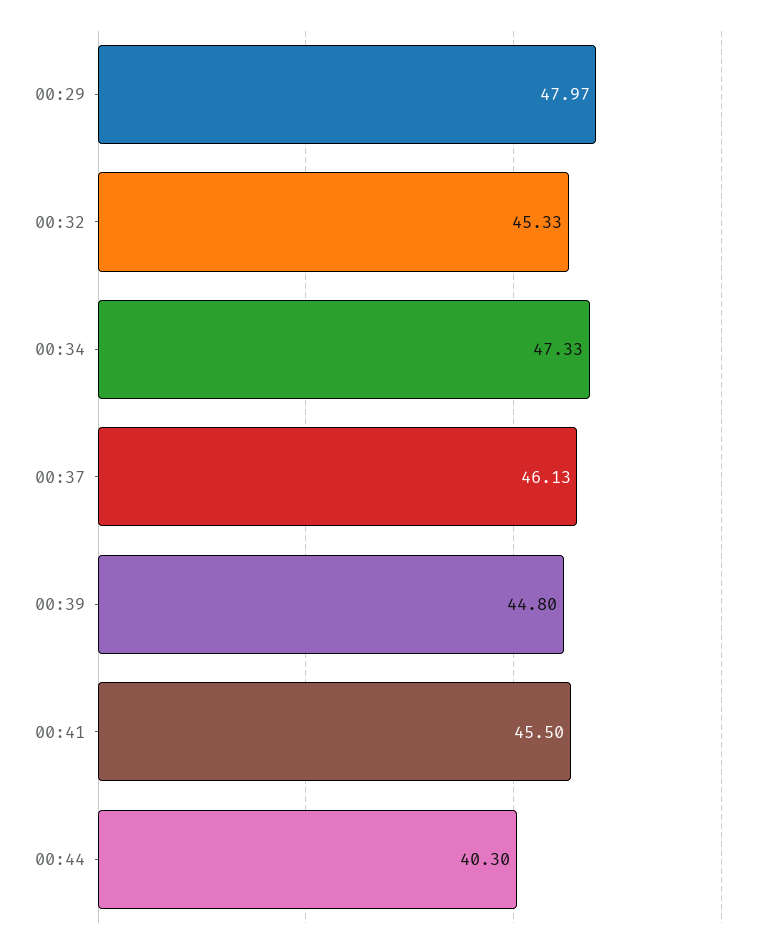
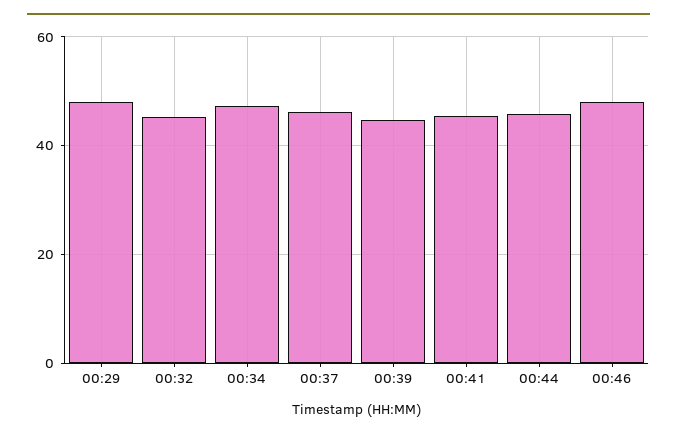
00:44: 40.3 -> 46
00:46: none -> 48

